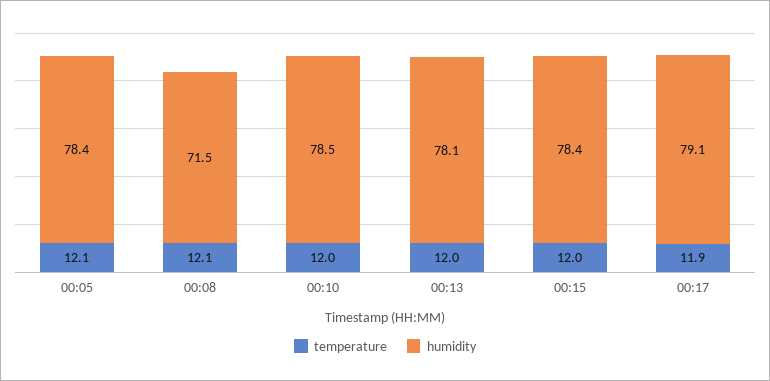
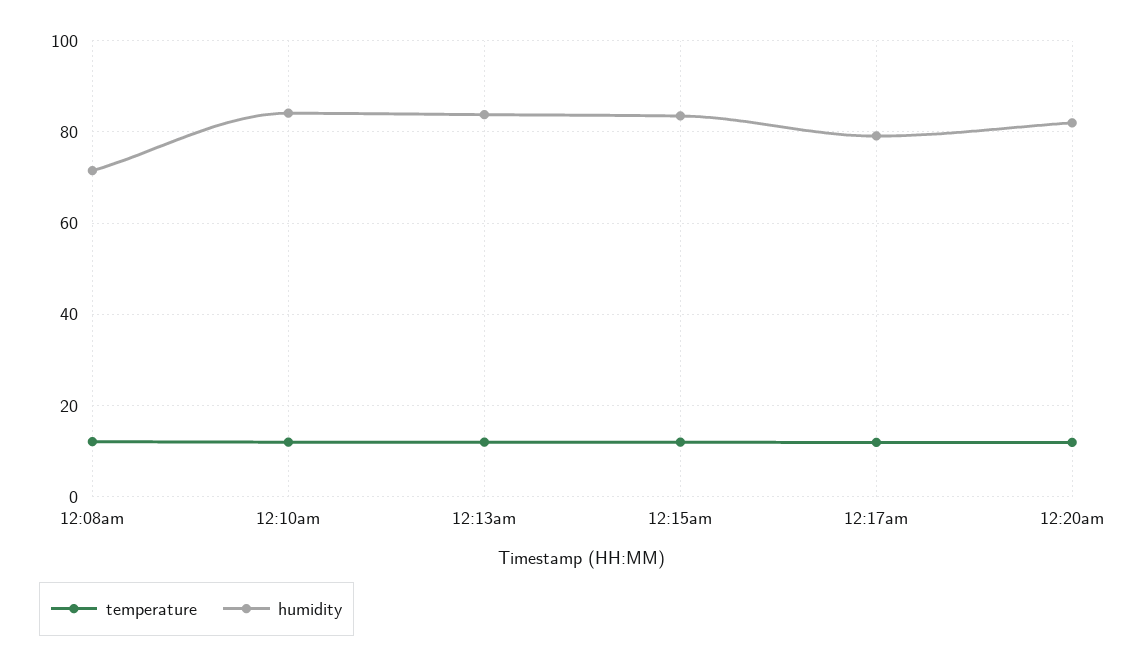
temperature, 00:05: 12.1 -> none
humidity, 00:05: 78.4 -> none
humidity, 00:10: 78.5 -> 84
humidity, 00:13: 78.1 -> 84
humidity, 00:15: 78.4 -> 84
temperature, 12:20am: none -> 12
humidity, 12:20am: none -> 82

